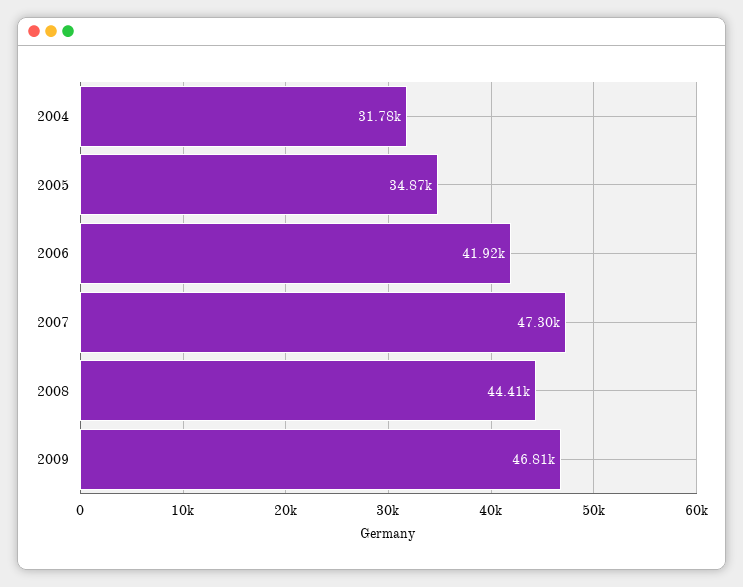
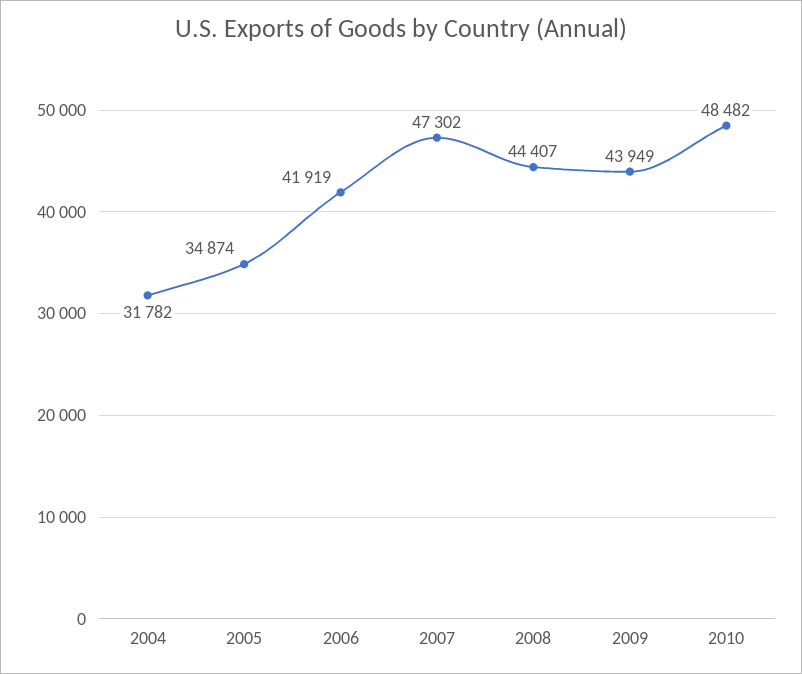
2009: 46810 -> 43949
2010: none -> 48482

